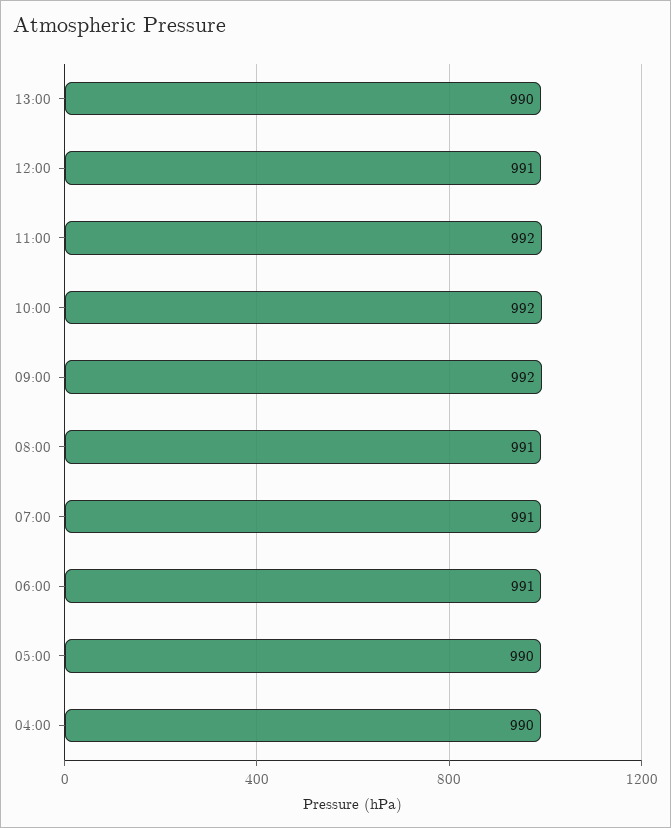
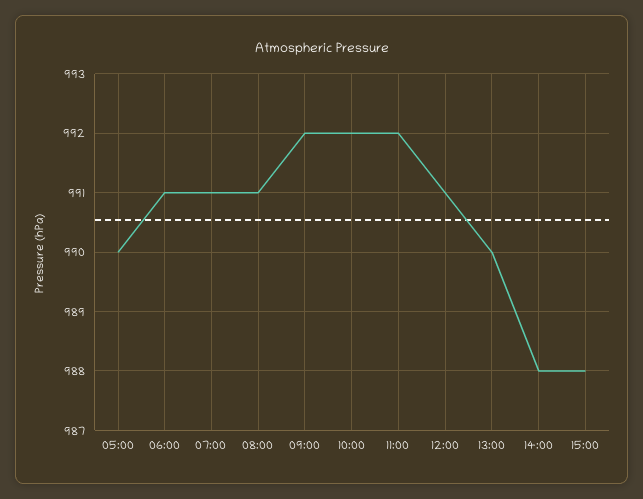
04:00: 990 -> none
14:00: none -> 988
15:00: none -> 988

